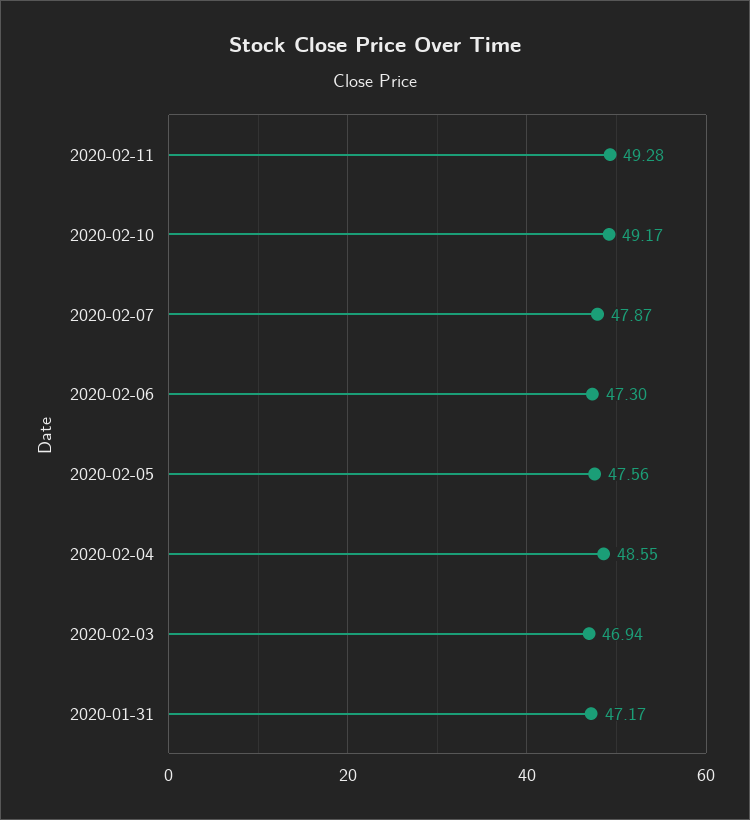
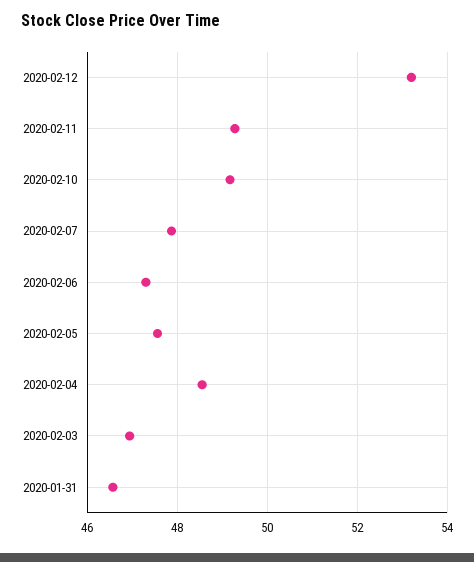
2020-01-31: 47.17 -> 46.6
2020-02-12: none -> 53.2

